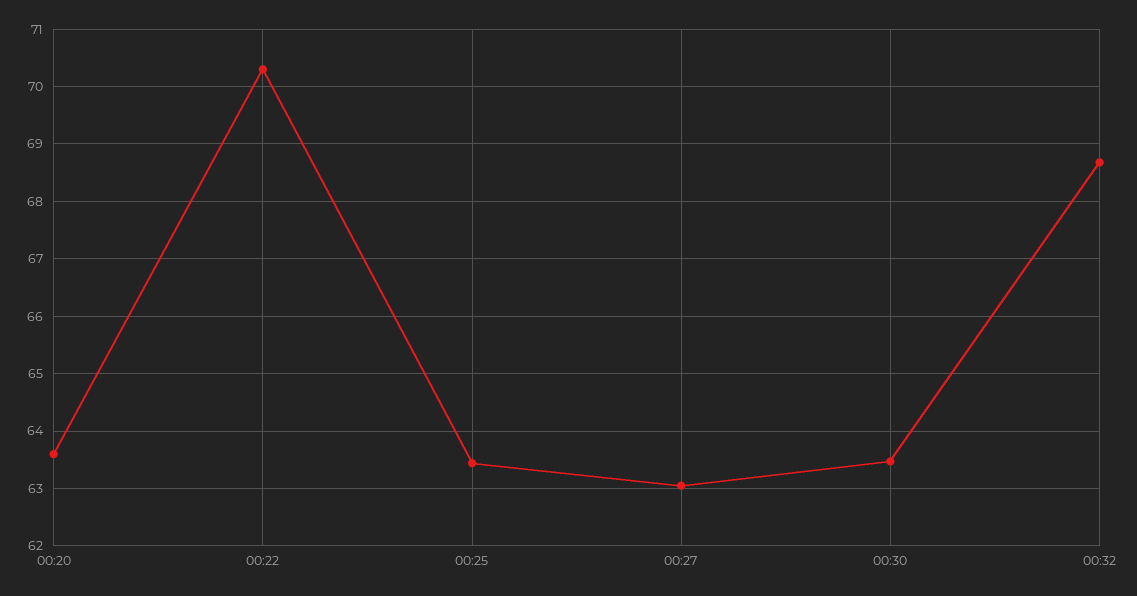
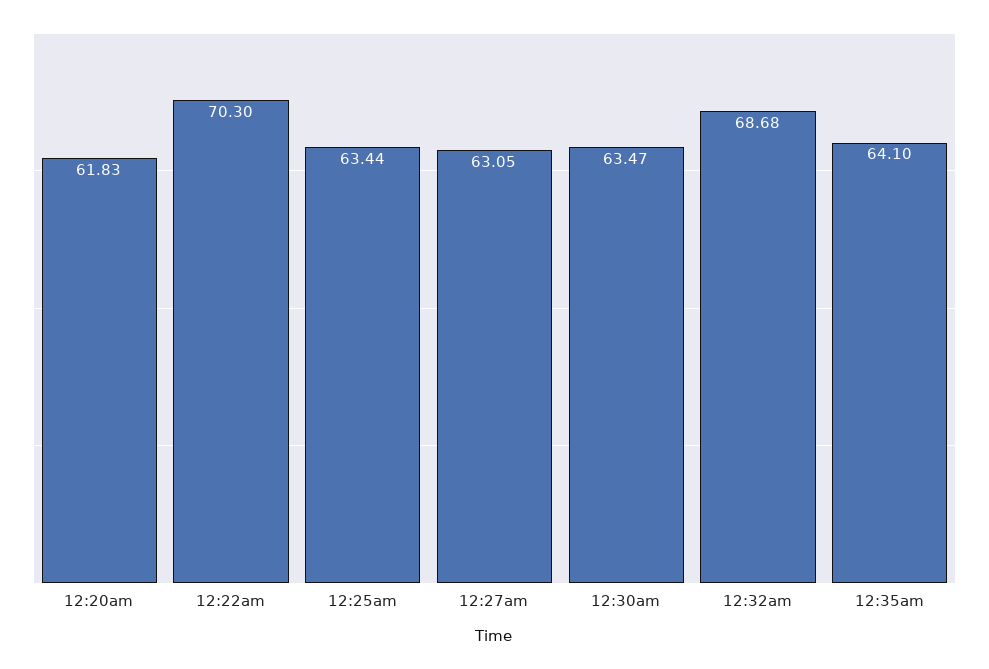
00:20: 63.6 -> 61.83
12:35am: none -> 64.1

